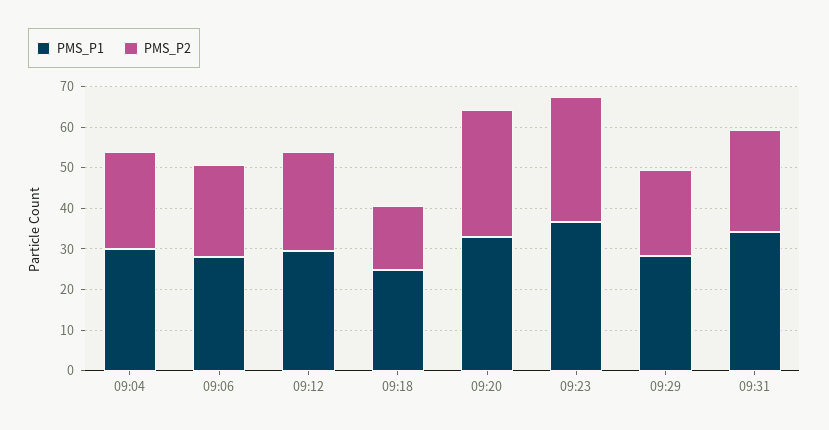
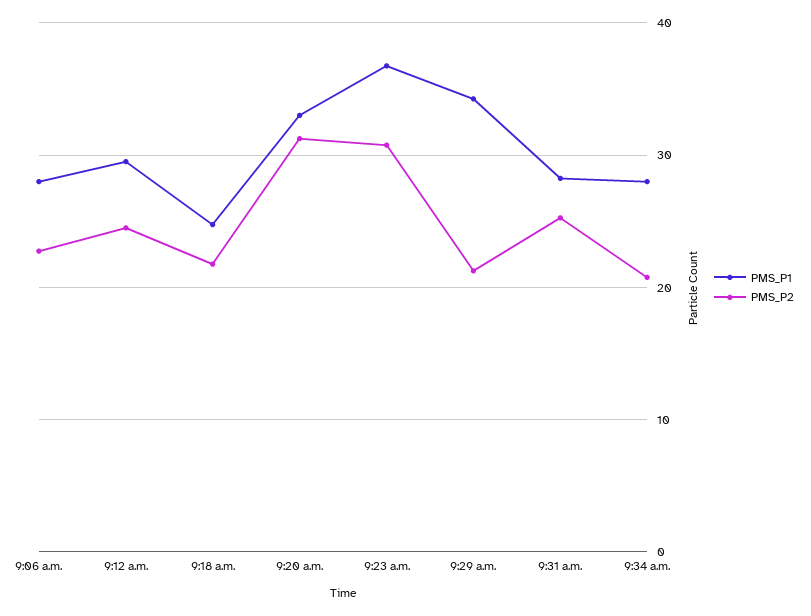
PMS_P1, 09:04: 30 -> none
PMS_P2, 09:04: 24 -> none
PMS_P2, 09:18: 16 -> 22
PMS_P1, 09:29: 28 -> 34
PMS_P1, 09:31: 34 -> 28
PMS_P1, 9:34 a.m.: none -> 28
PMS_P2, 9:34 a.m.: none -> 21

